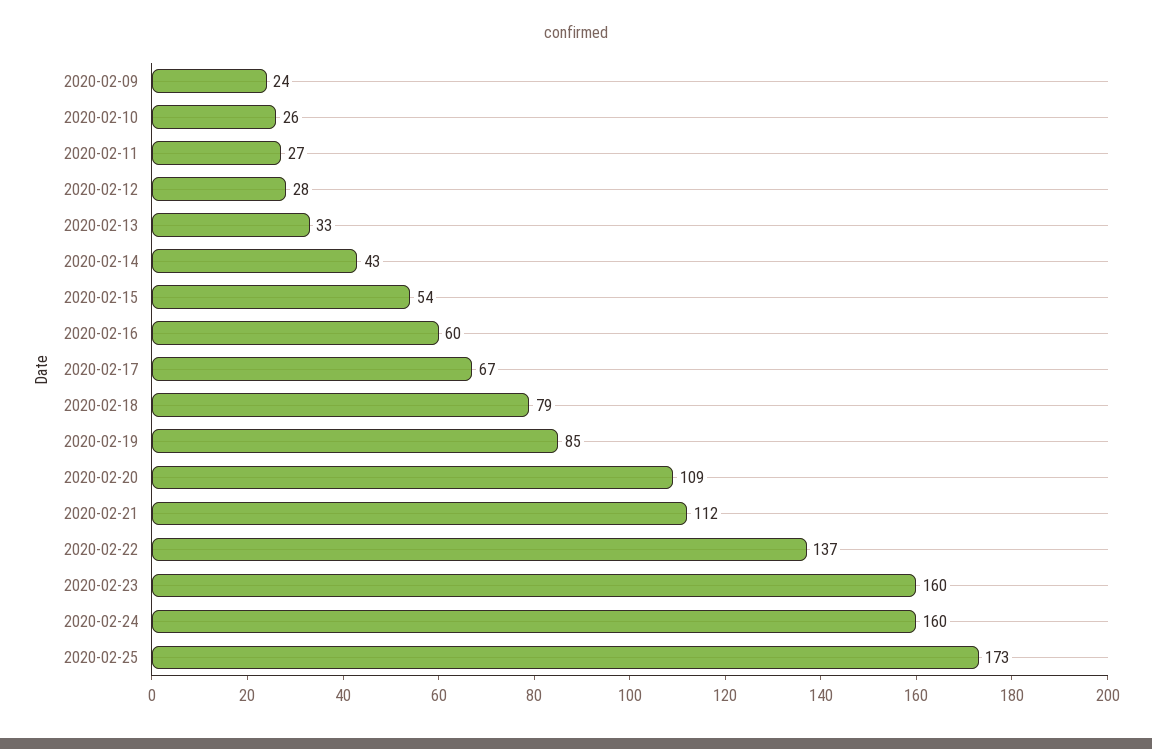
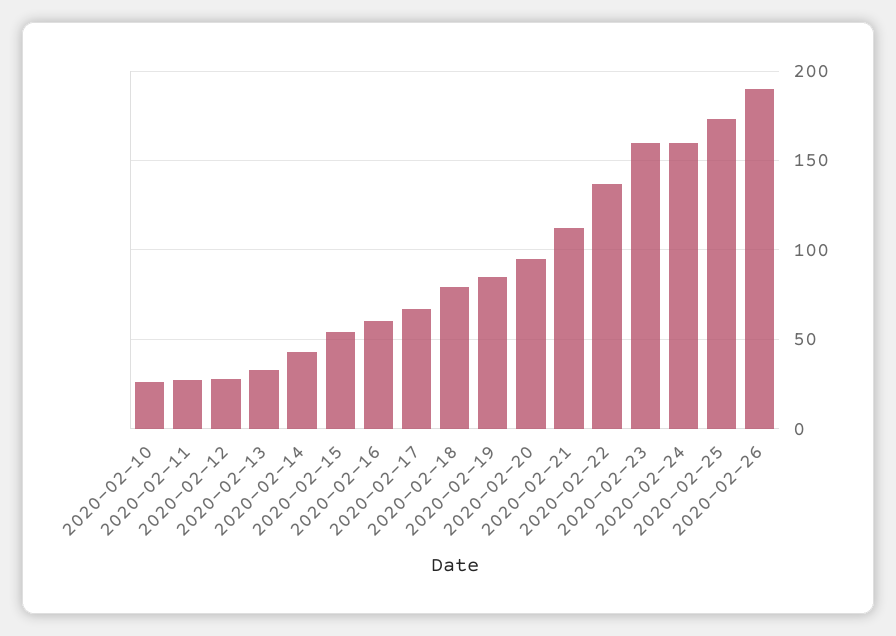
2020-02-09: 24 -> none
2020-02-20: 109 -> 95
2020-02-26: none -> 190

